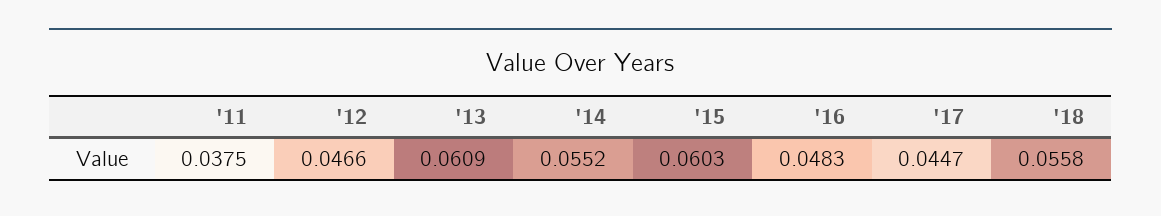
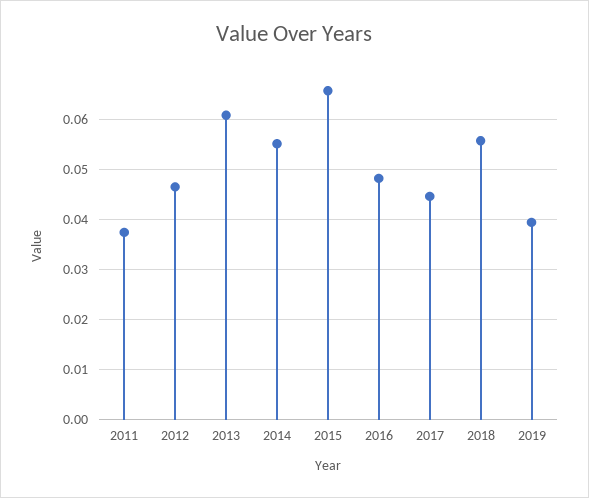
'15: 0.0603 -> 0.066
2019: none -> 0.04

